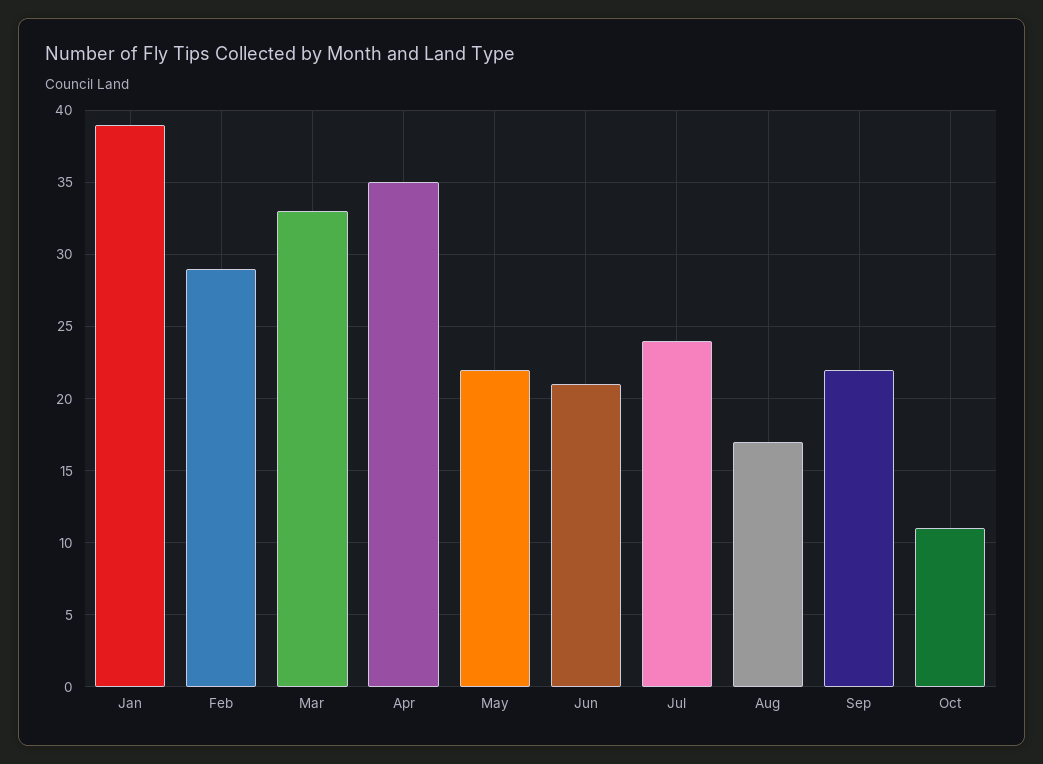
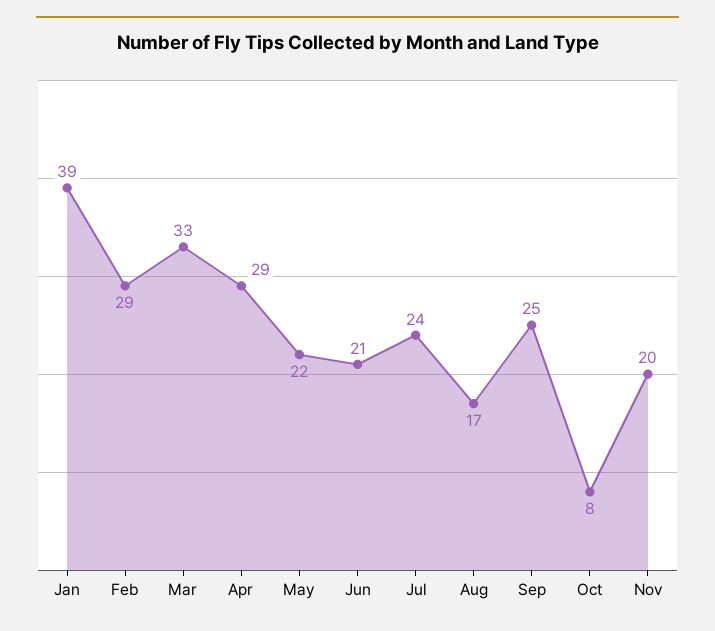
Apr: 35 -> 29
Sep: 22 -> 25
Oct: 11 -> 8
Nov: none -> 20

